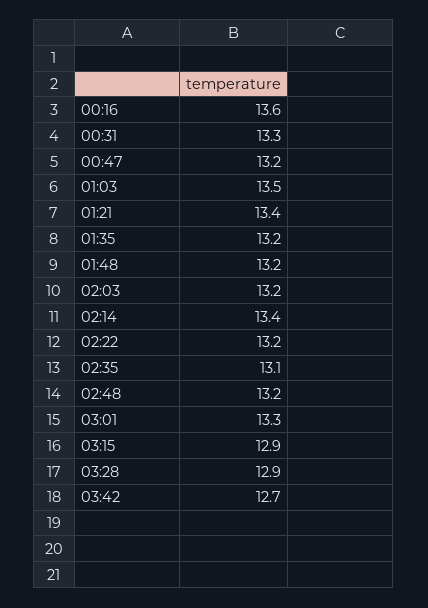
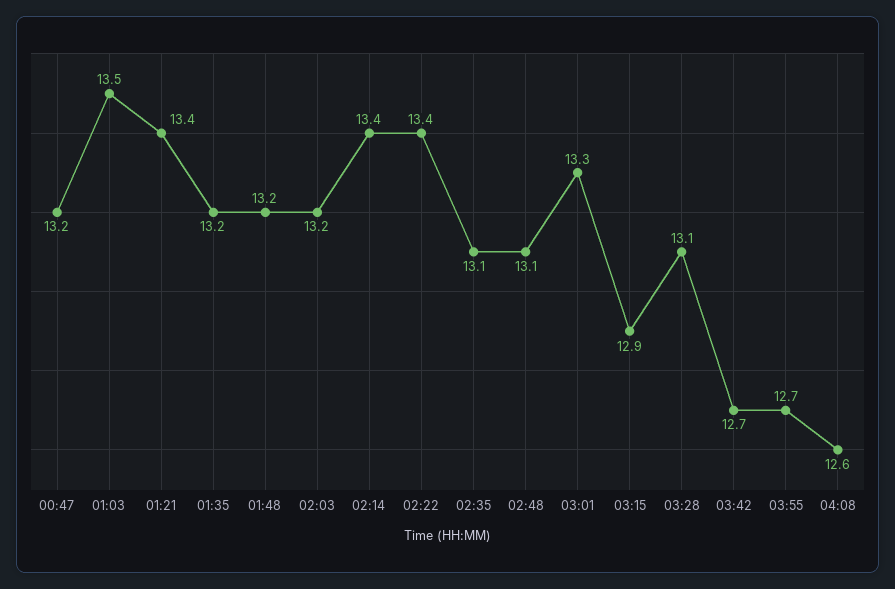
00:16: 13.6 -> none
00:31: 13.3 -> none
02:22: 13.2 -> 13.4
02:48: 13.2 -> 13.1
03:28: 12.9 -> 13.1
03:55: none -> 12.7
04:08: none -> 12.6

